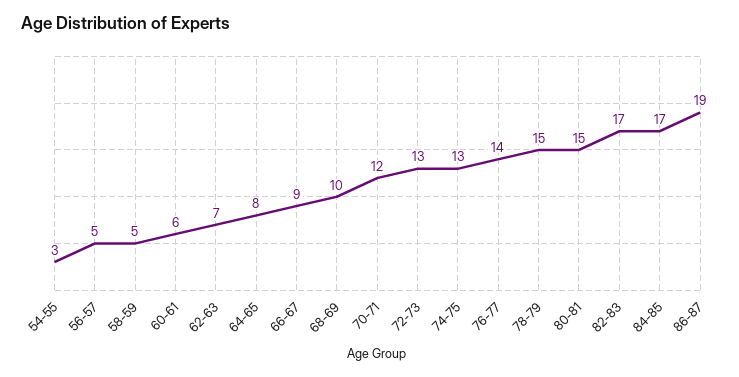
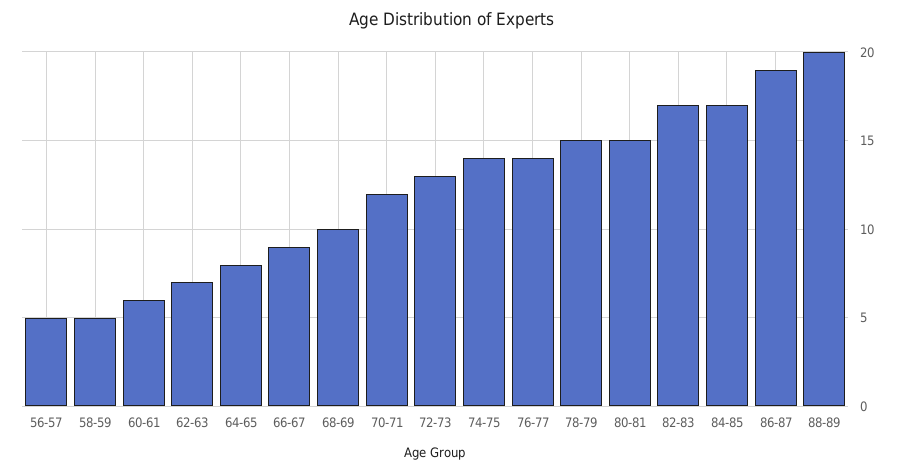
54-55: 3 -> none
74-75: 13 -> 14
88-89: none -> 20

